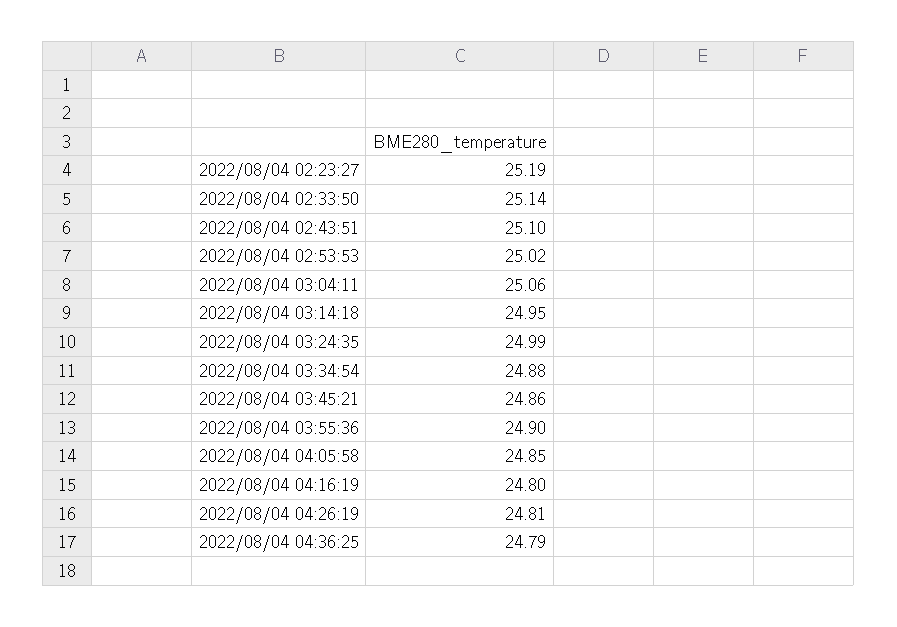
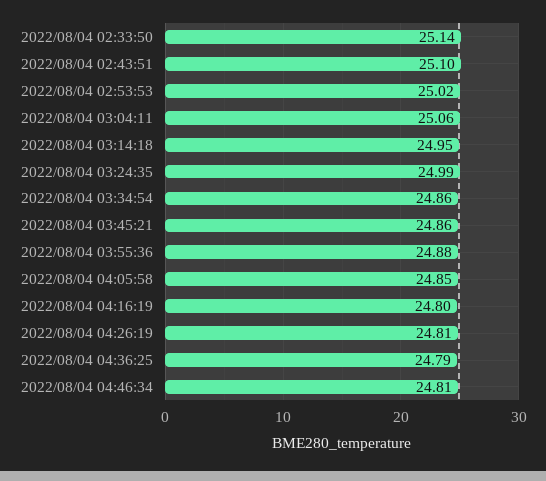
2022/08/04 02:23:27: 25.19 -> none
2022/08/04 03:34:54: 24.88 -> 24.86
2022/08/04 03:55:36: 24.9 -> 24.88
2022/08/04 04:46:34: none -> 24.81

